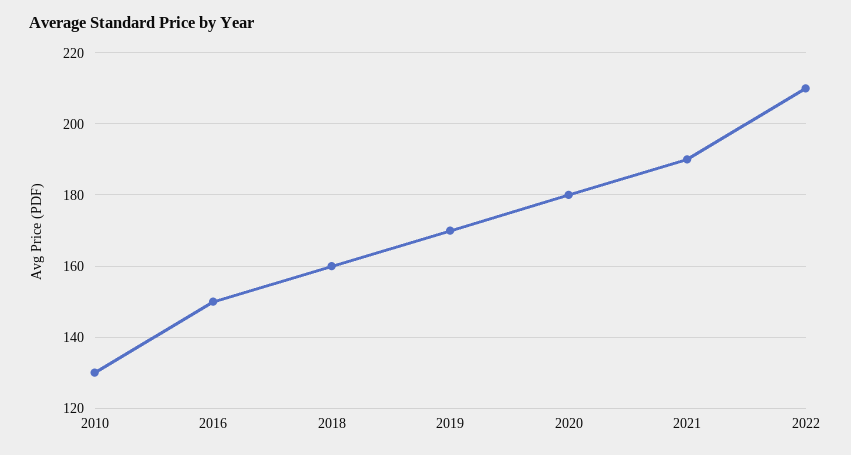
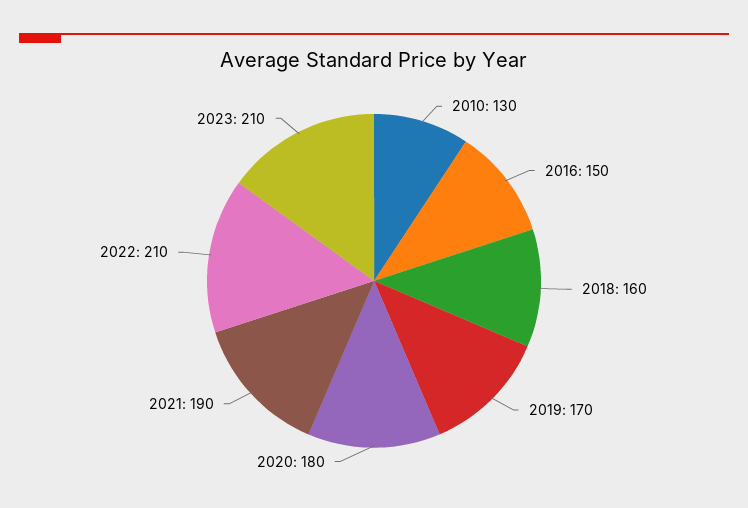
2023: none -> 210

